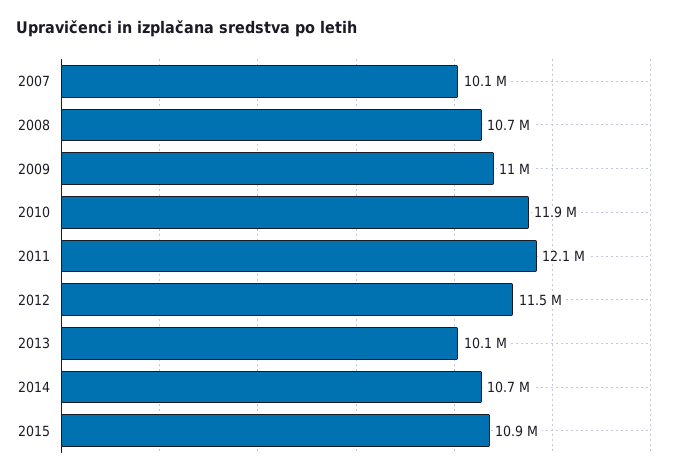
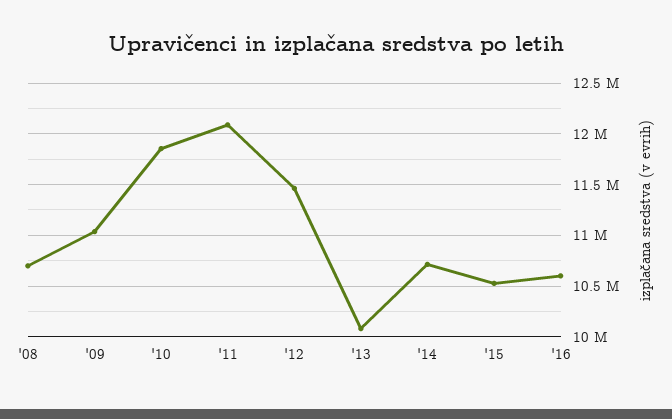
2007: 10100000 -> none
2015: 10900000 -> 10500000
'16: none -> 10600000

